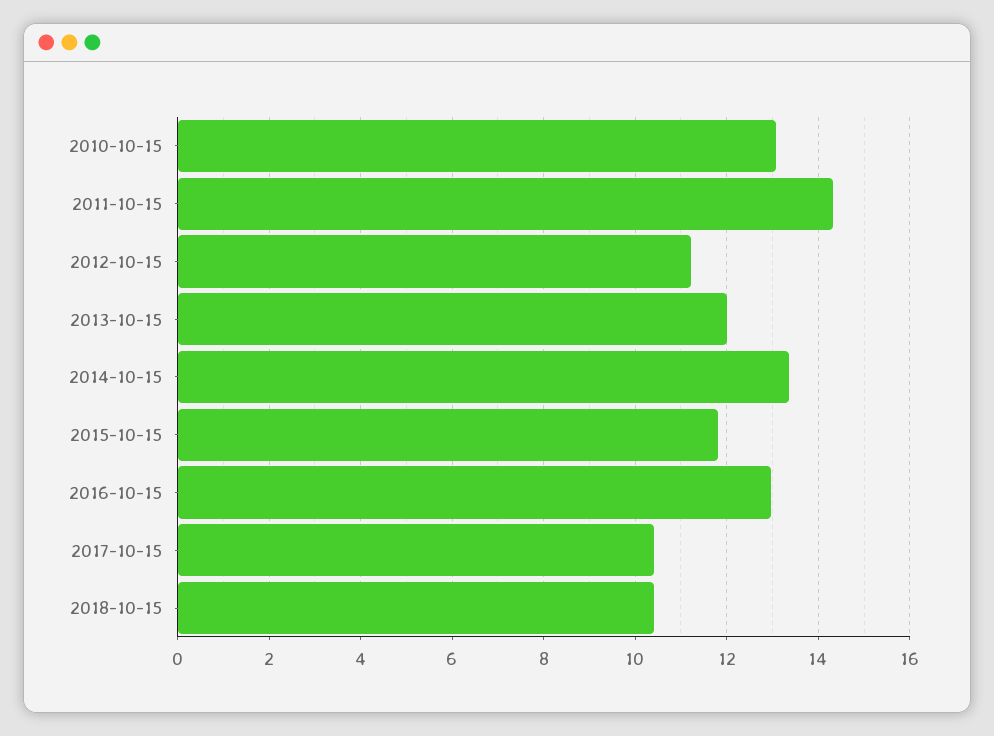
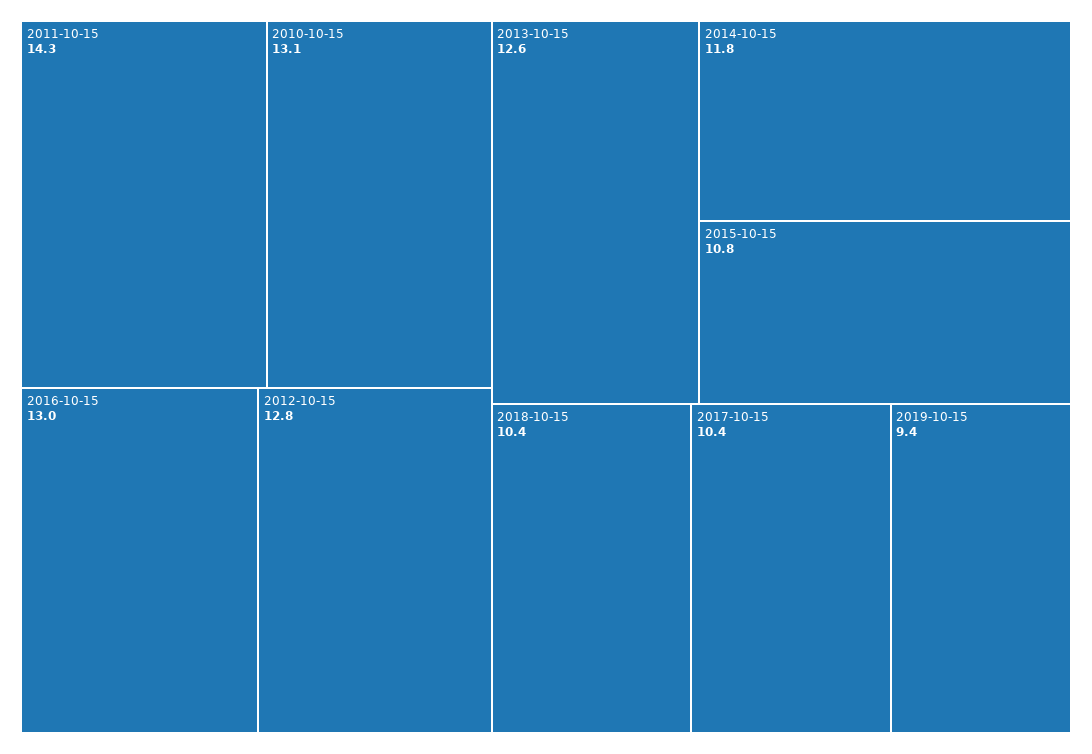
2012-10-15: 11.2 -> 12.8
2013-10-15: 12 -> 12.6
2014-10-15: 13.4 -> 11.8
2015-10-15: 11.8 -> 10.8
2019-10-15: none -> 9.4

